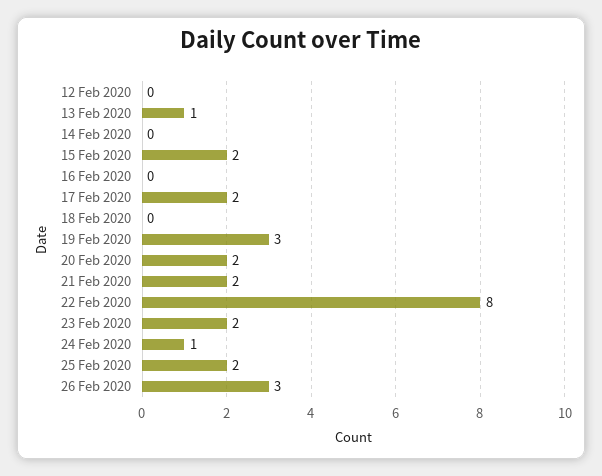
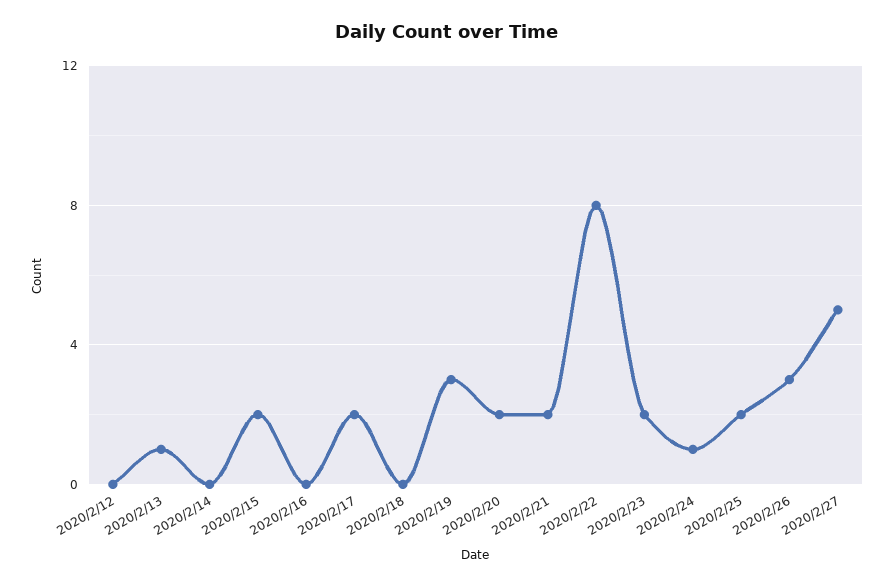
2020/2/27: none -> 5

